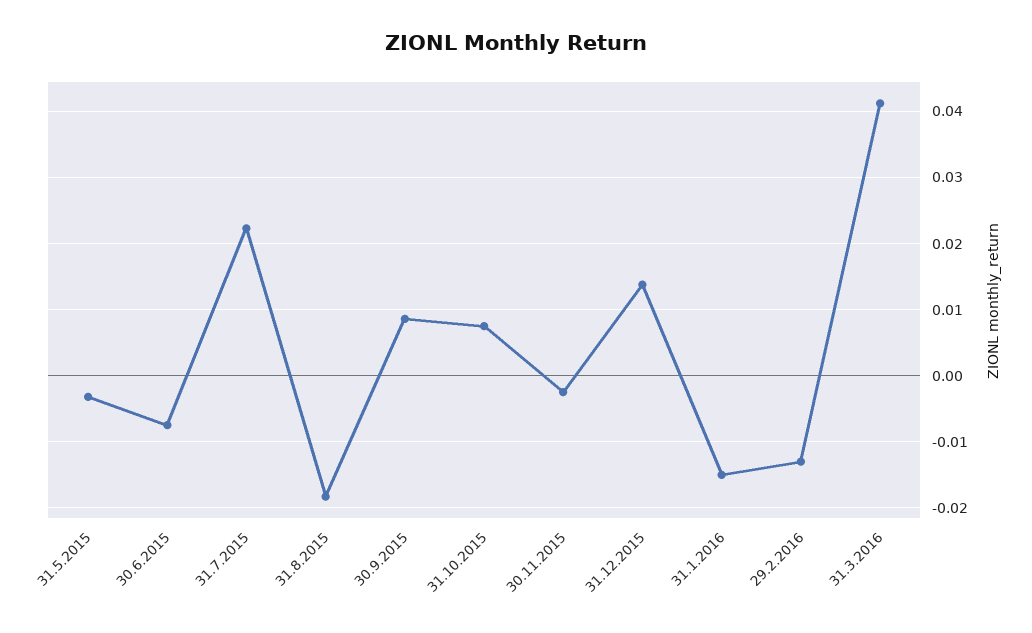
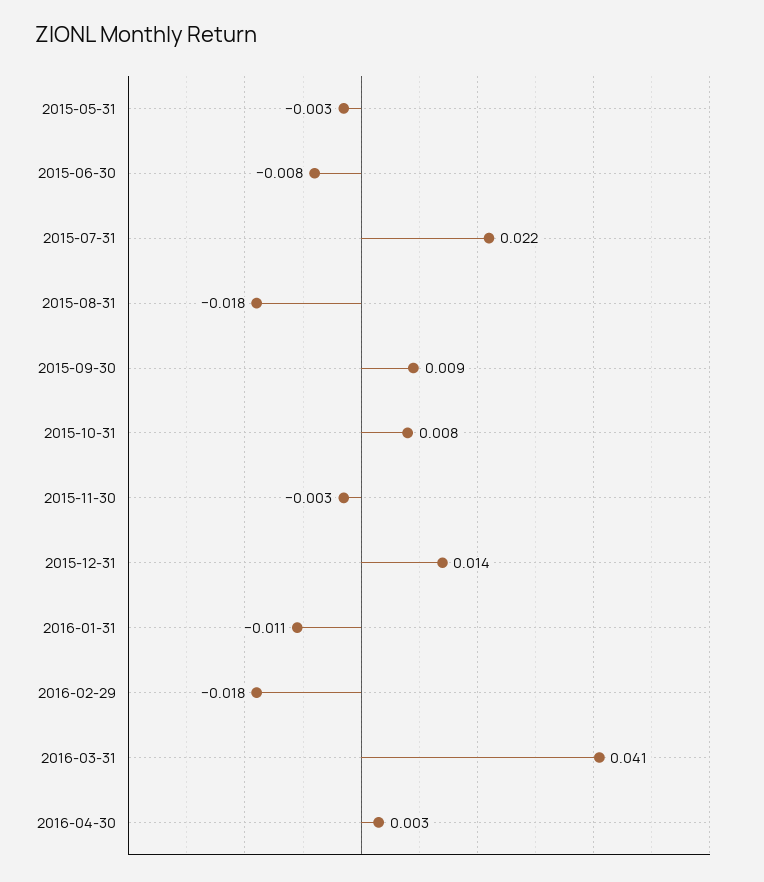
31.1.2016: -0.015 -> -0.011
29.2.2016: -0.013 -> -0.018
2016-04-30: none -> 0.003

